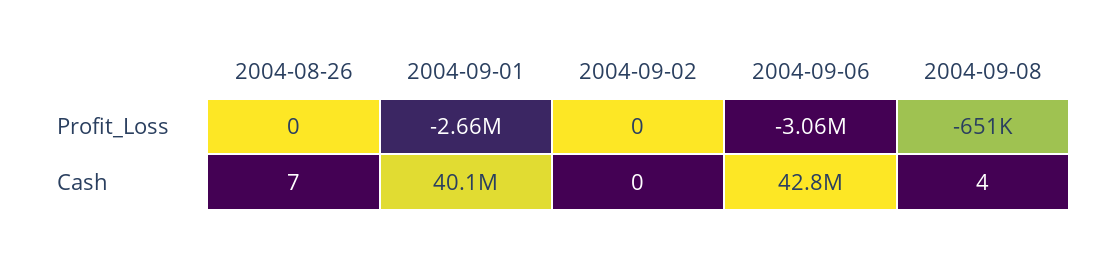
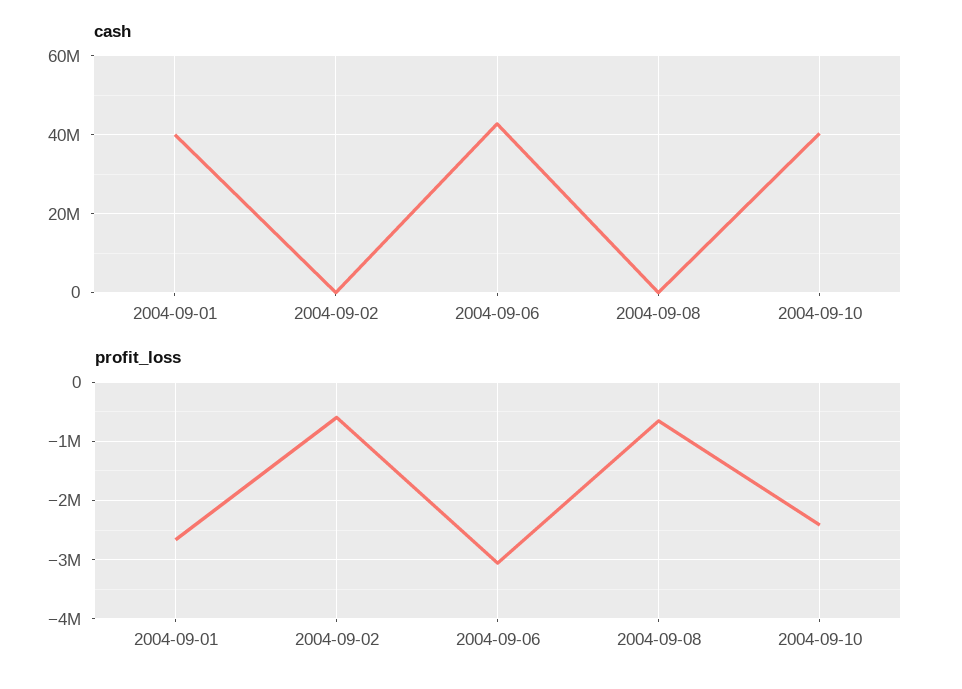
Profit_Loss, 2004-08-26: 0 -> none
Profit_Loss, 2004-09-02: 0 -> -600000
Cash, 2004-08-26: 7 -> none
Cash, 2004-09-10: none -> 40000000
Profit_Loss, 2004-09-10: none -> -2400000

